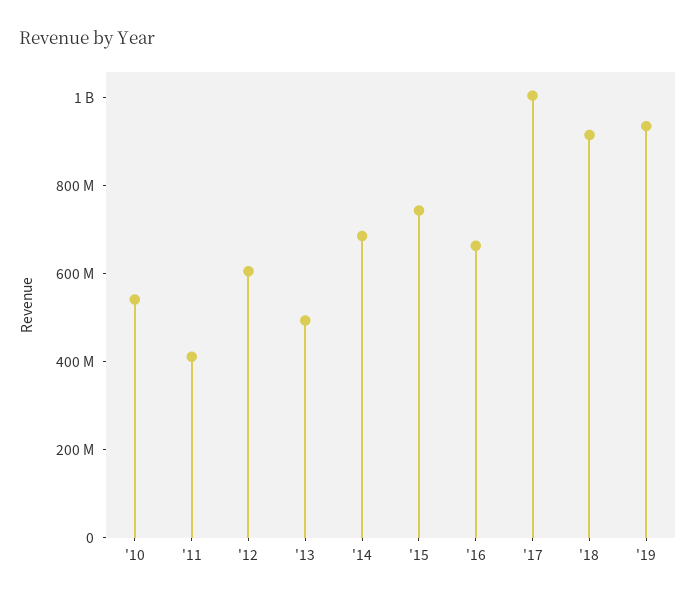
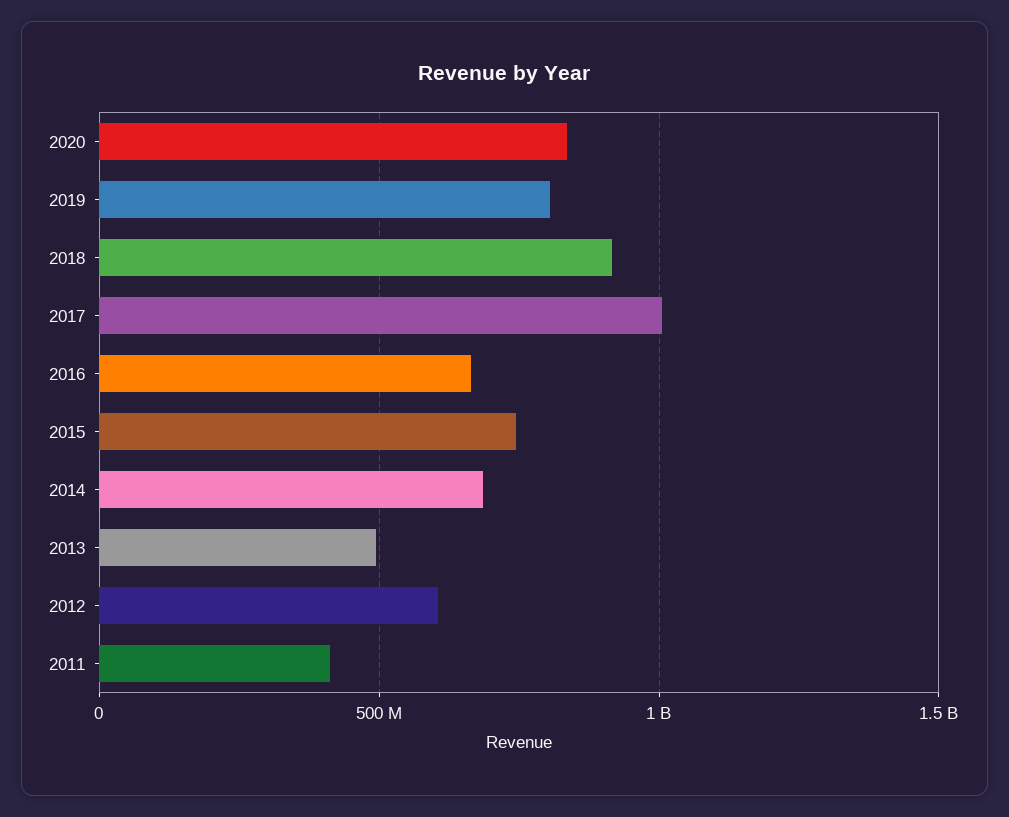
'10: 550000000 -> none
'19: 950000000 -> 800000000
2020: none -> 850000000

